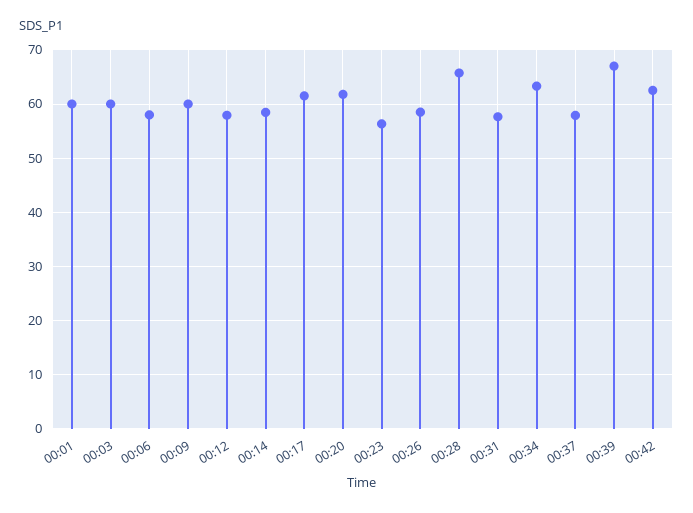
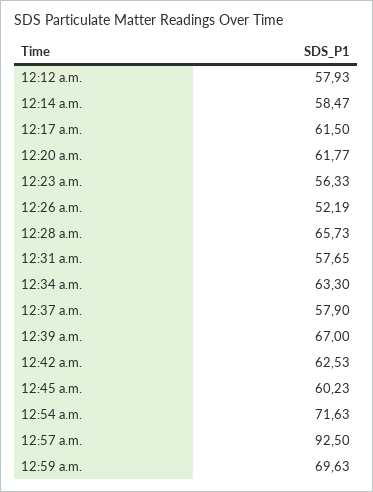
00:01: 60 -> none
00:03: 60 -> none
00:06: 58 -> none
00:09: 60 -> none
00:26: 58 -> 52.19
12:45 a.m.: none -> 60.23
12:54 a.m.: none -> 71.63
12:57 a.m.: none -> 92.5
12:59 a.m.: none -> 69.63

